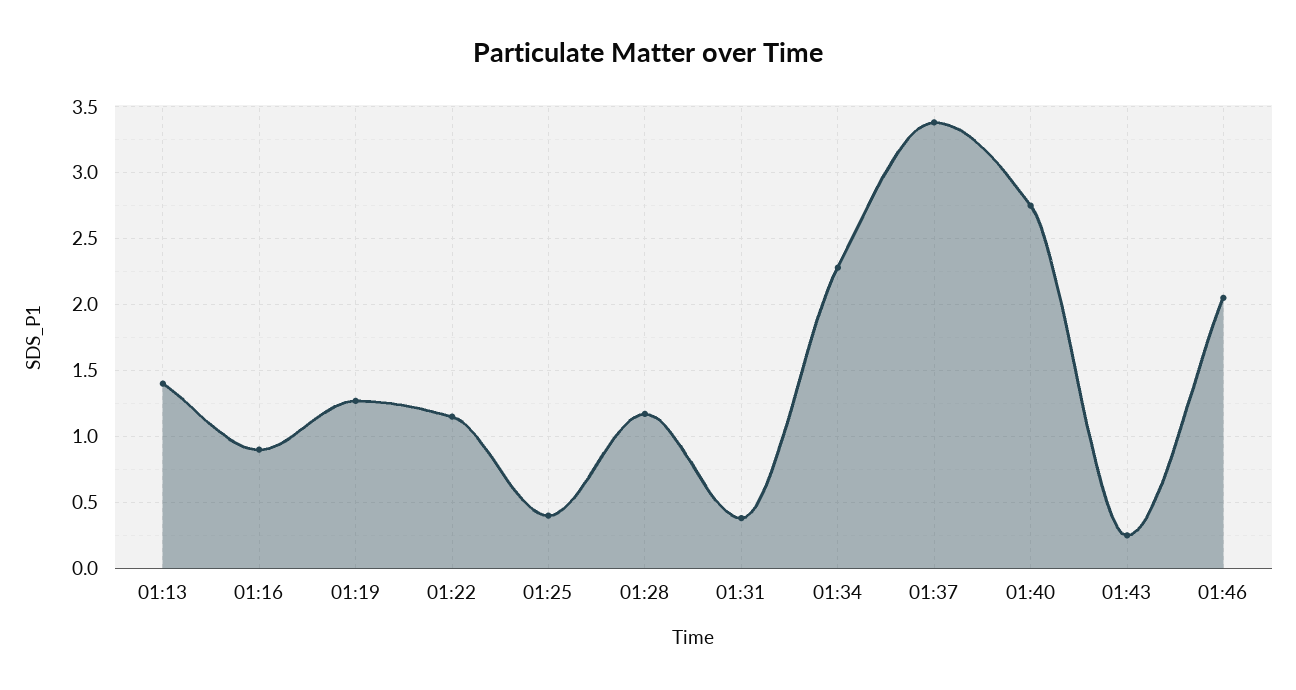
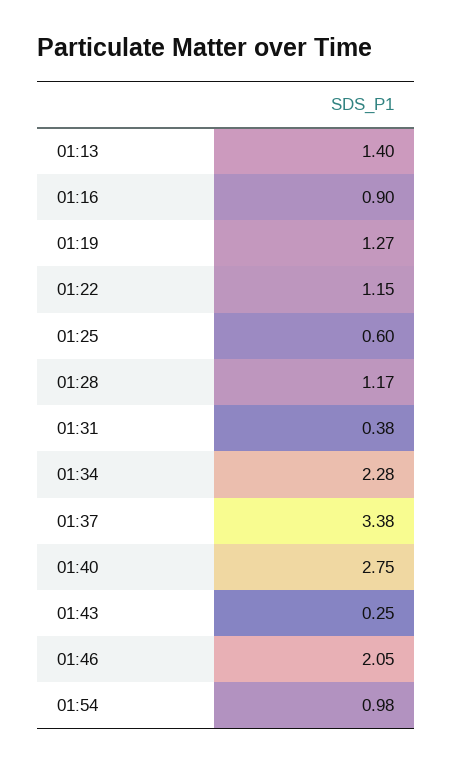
01:25: 0.4 -> 0.6
01:54: none -> 0.98

